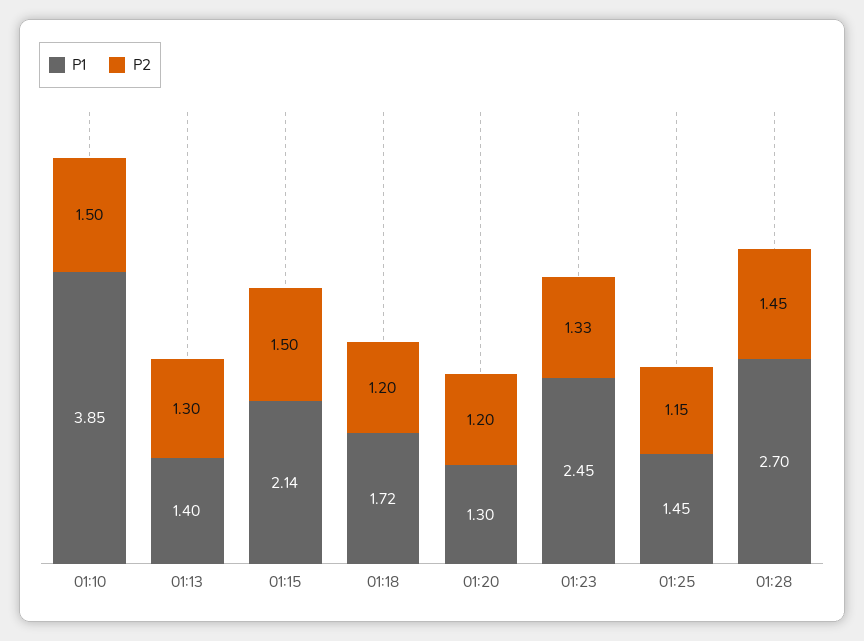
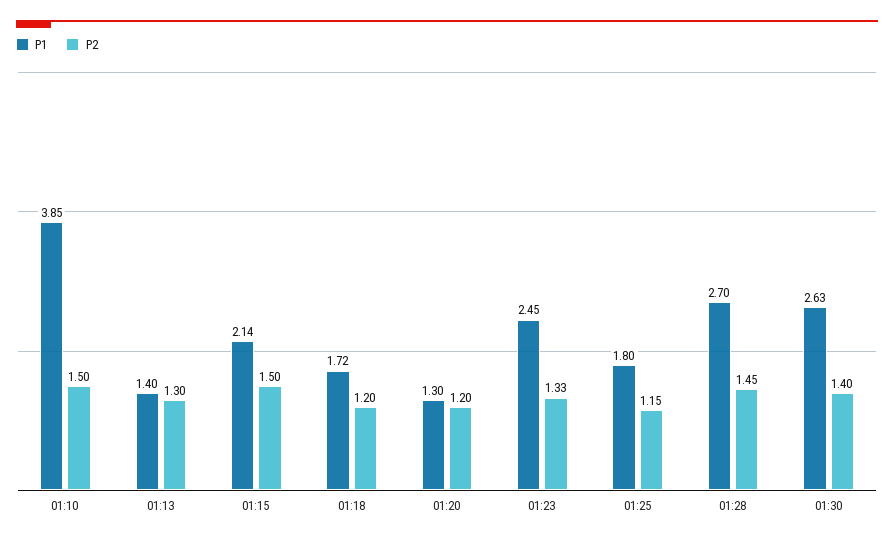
P1, 01:25: 1.45 -> 1.8
P1, 01:30: none -> 2.63
P2, 01:30: none -> 1.4

